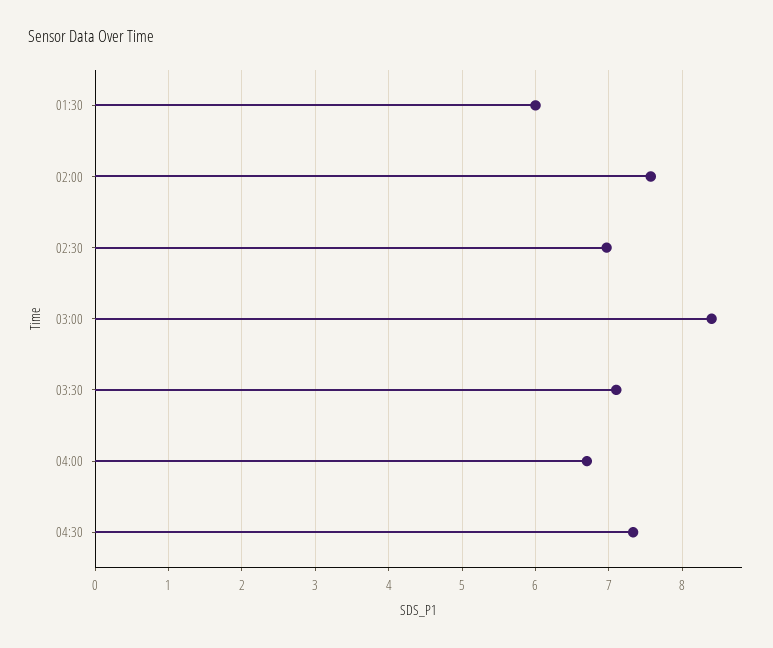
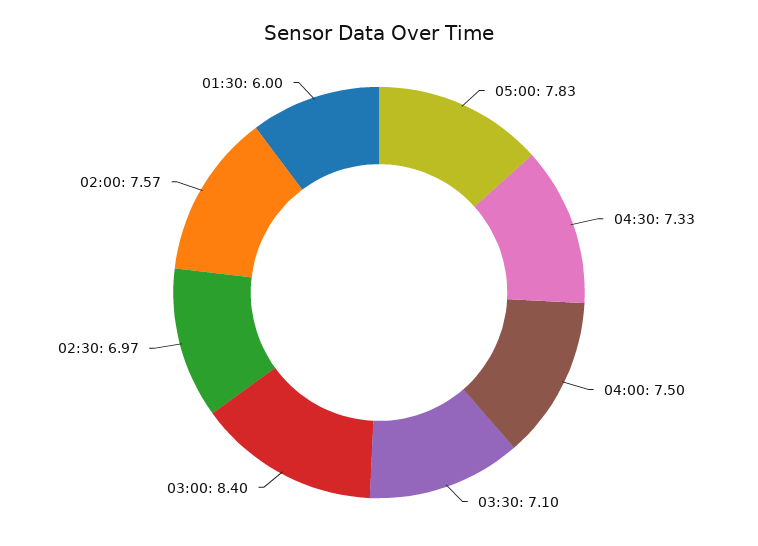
04:00: 6.7 -> 7.5
05:00: none -> 7.83

